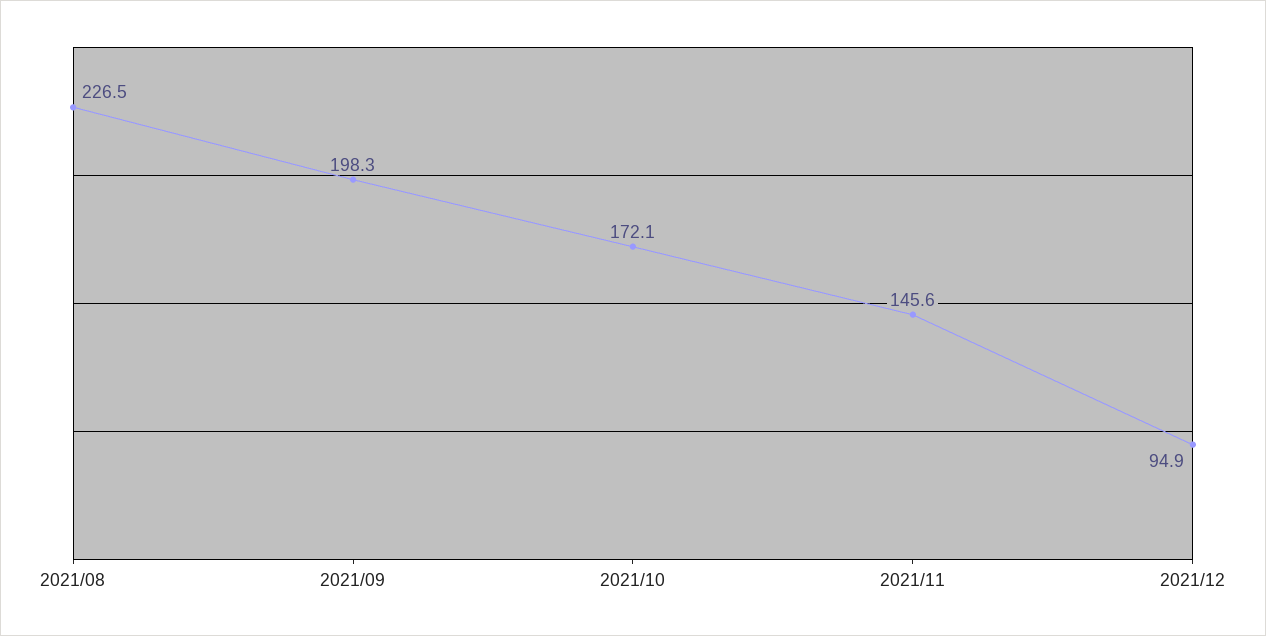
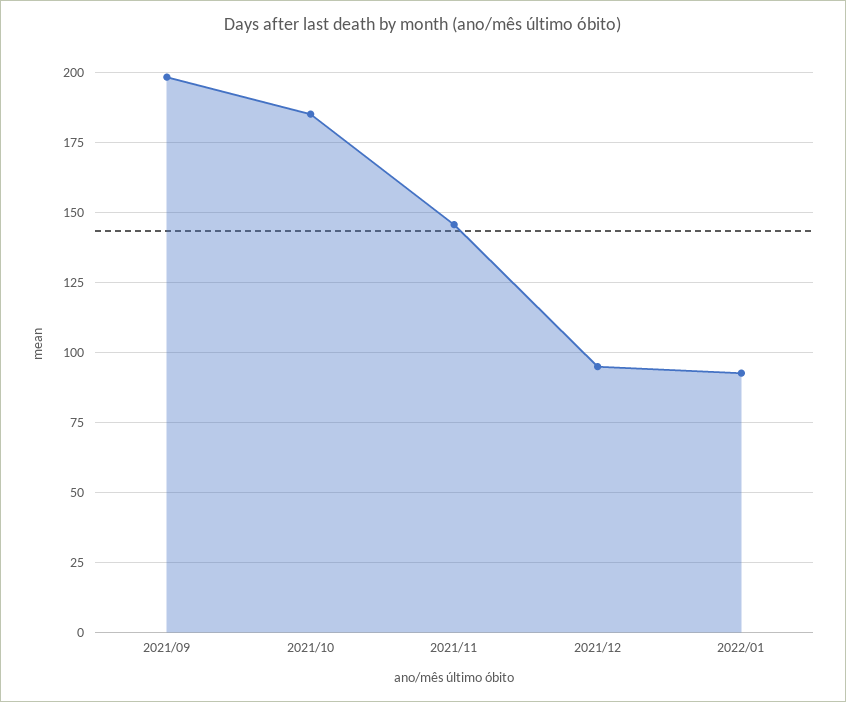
2021/08: 226.5 -> none
2021/10: 172.1 -> 185
2022/01: none -> 92.5

